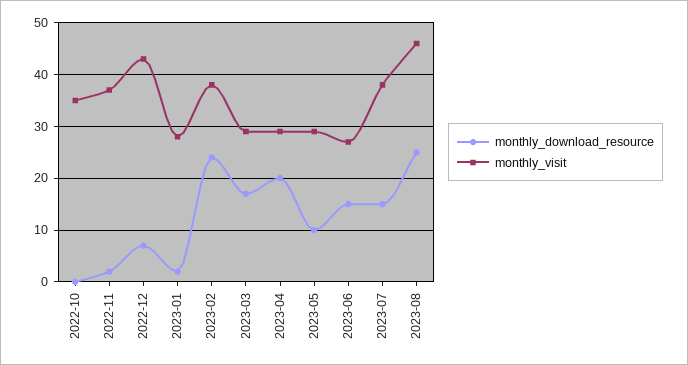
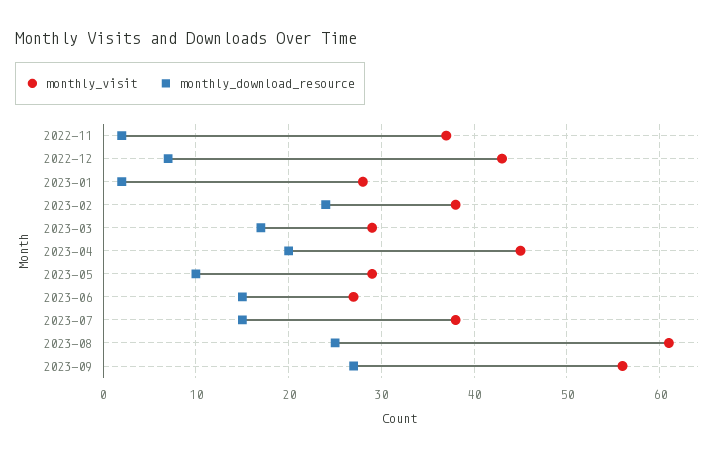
monthly_download_resource, 2022-10: 0 -> none
monthly_visit, 2022-10: 35 -> none
monthly_visit, 2023-04: 30 -> 45
monthly_visit, 2023-08: 45 -> 61
monthly_visit, 2023-09: none -> 56
monthly_download_resource, 2023-09: none -> 27

